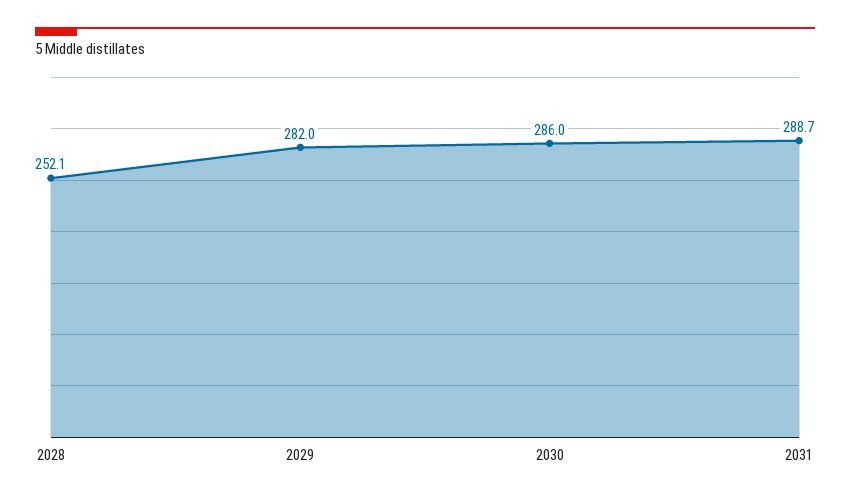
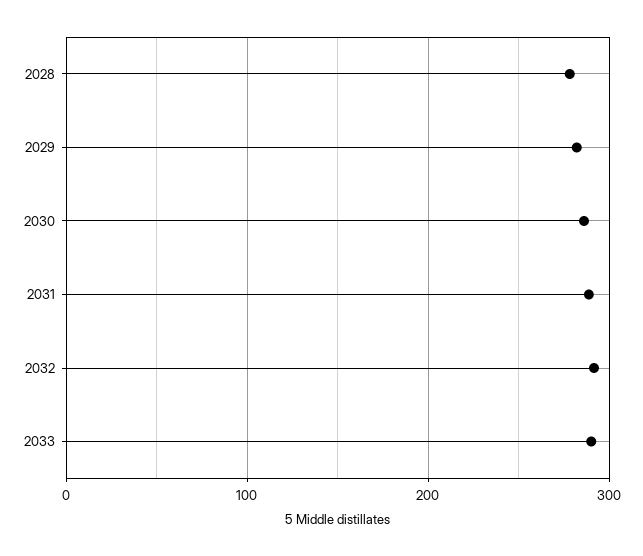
2028: 252.1 -> 280
2032: none -> 290
2033: none -> 290

